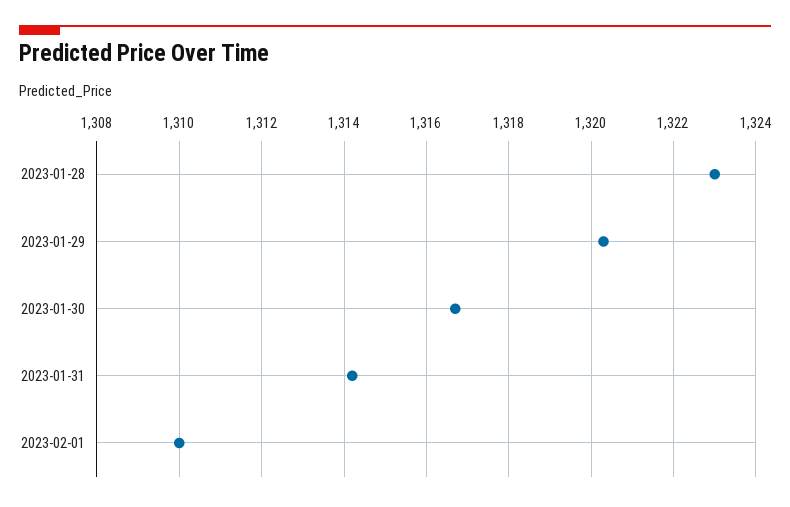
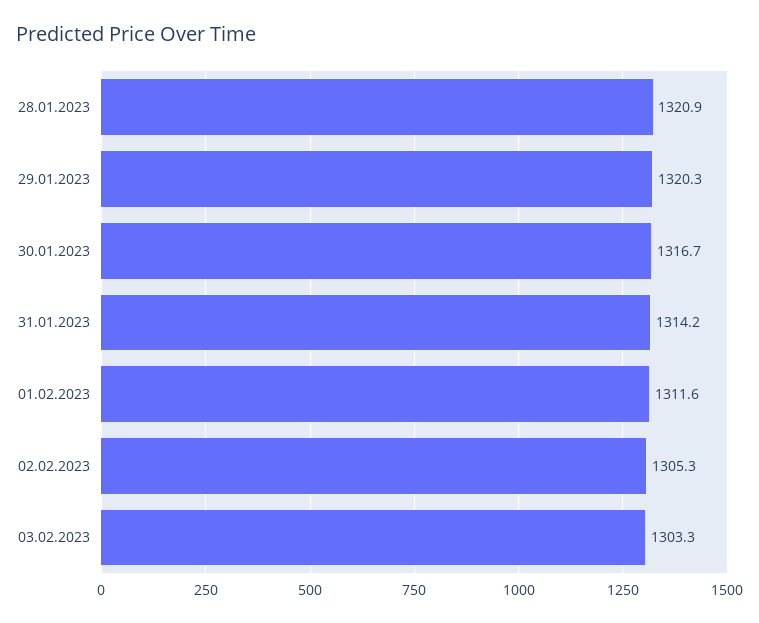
2023-01-28: 1323 -> 1320.9
2023-02-01: 1310 -> 1311.6
02.02.2023: none -> 1305.3
03.02.2023: none -> 1303.3

